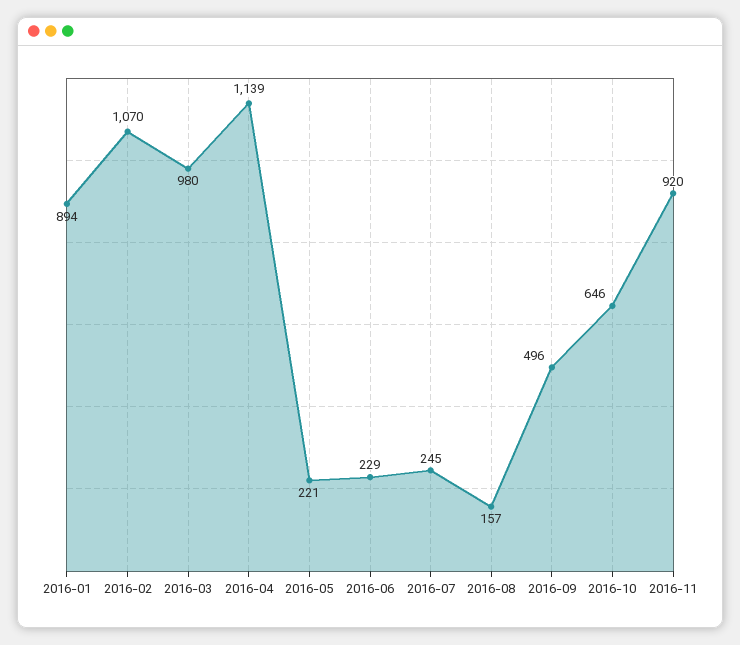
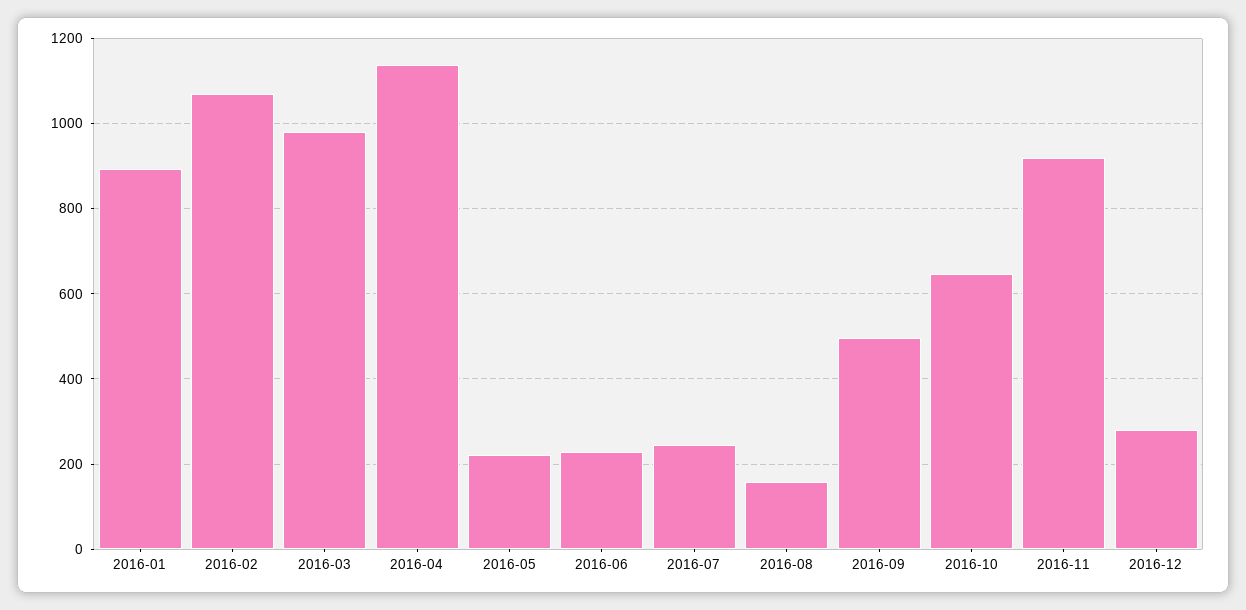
2016-12: none -> 280

